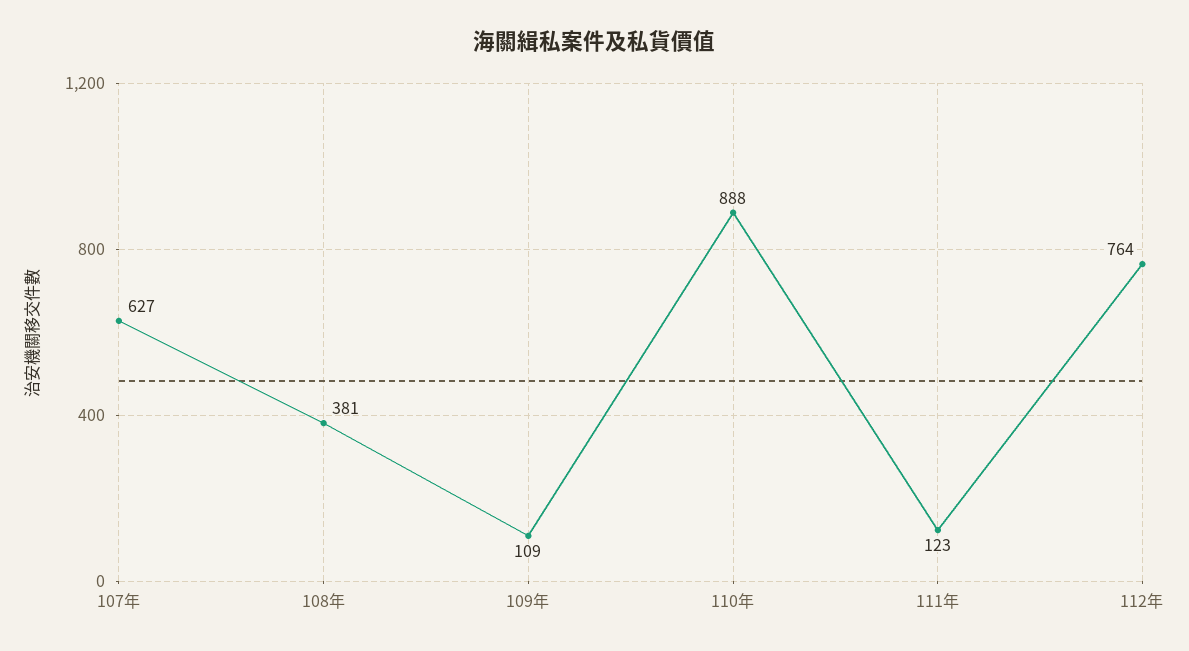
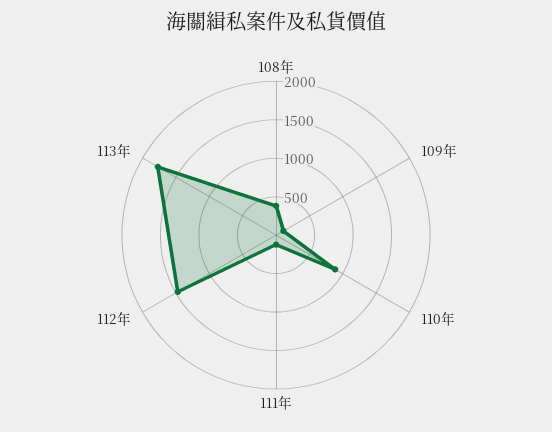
107年: 627 -> none
112年: 764 -> 1500
113年: none -> 1750

